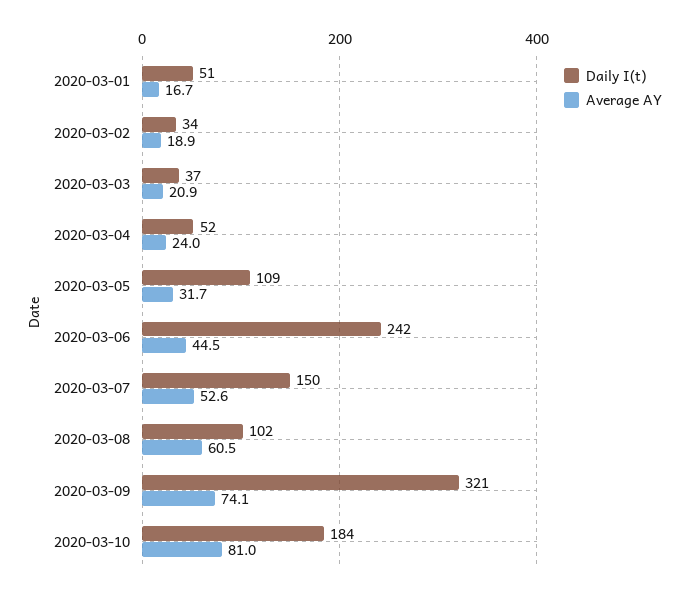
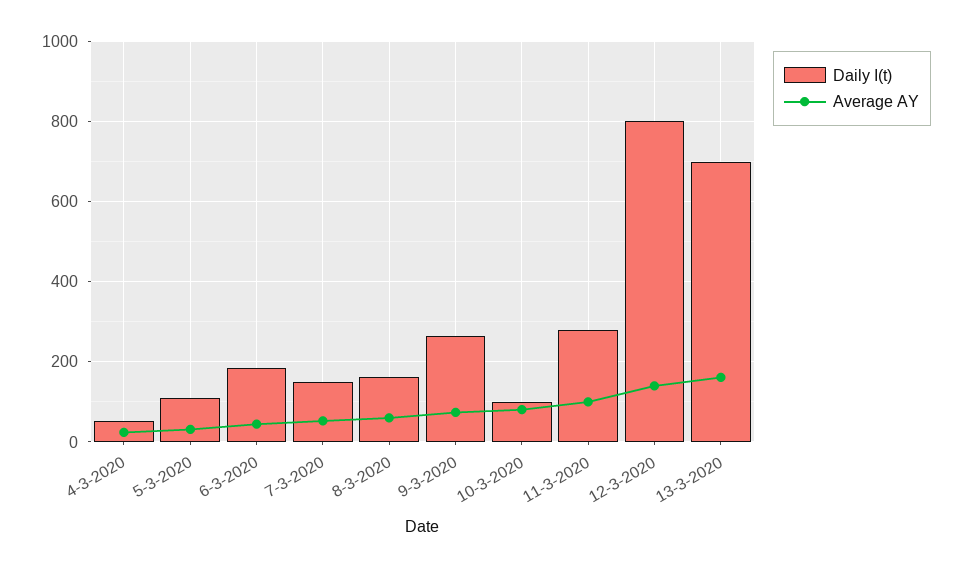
Daily I(t), 2020-03-01: 51 -> none
Average AY, 2020-03-01: 16.7 -> none
Daily I(t), 2020-03-02: 34 -> none
Average AY, 2020-03-02: 18.9 -> none
Daily I(t), 2020-03-03: 37 -> none
Average AY, 2020-03-03: 20.9 -> none
Daily I(t), 2020-03-06: 242 -> 180
Daily I(t), 2020-03-08: 102 -> 160
Daily I(t), 2020-03-09: 321 -> 260
Daily I(t), 2020-03-10: 184 -> 100
Daily I(t), 11-3-2020: none -> 280
Average AY, 11-3-2020: none -> 100
Daily I(t), 12-3-2020: none -> 800
Average AY, 12-3-2020: none -> 140
Daily I(t), 13-3-2020: none -> 700
Average AY, 13-3-2020: none -> 160

